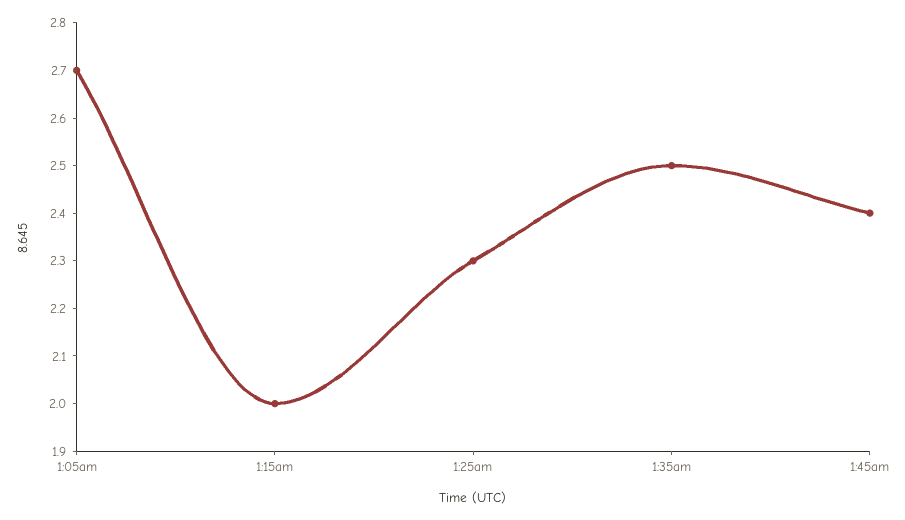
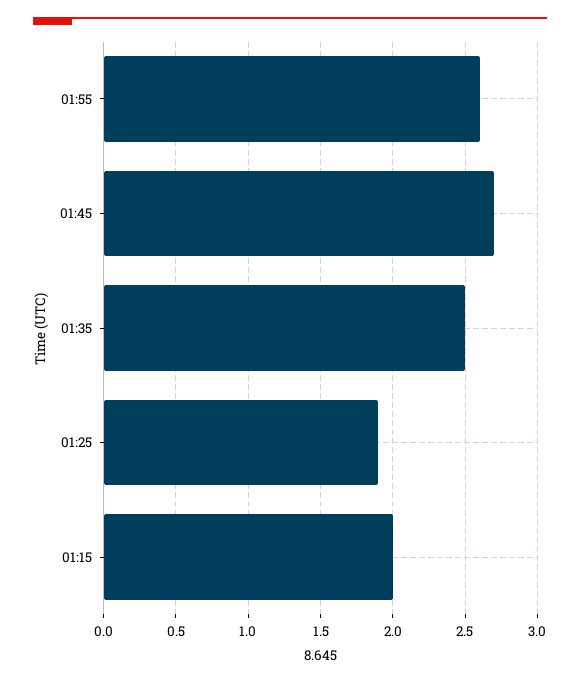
1:05am: 2.7 -> none
1:25am: 2.3 -> 1.9
1:45am: 2.4 -> 2.7
01:55: none -> 2.6

